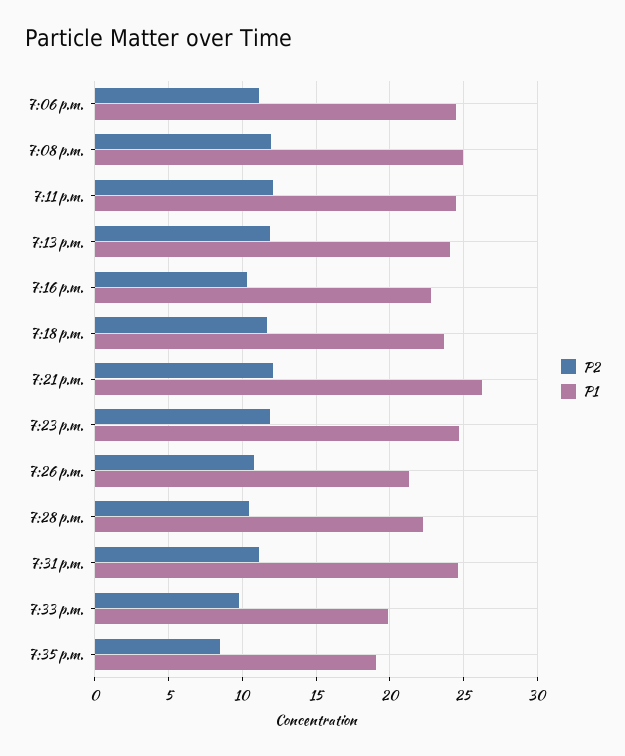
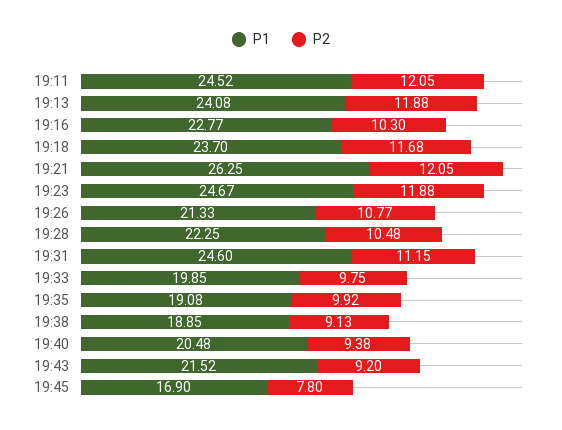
P2, 7:06 p.m.: 11 -> none
P1, 7:06 p.m.: 24.5 -> none
P2, 7:08 p.m.: 12 -> none
P1, 7:08 p.m.: 25 -> none
P2, 7:35 p.m.: 8.5 -> 9.92
P1, 19:38: none -> 18.85
P2, 19:38: none -> 9.13
P1, 19:40: none -> 20.48
P2, 19:40: none -> 9.38
P1, 19:43: none -> 21.52
P2, 19:43: none -> 9.2
P1, 19:45: none -> 16.9
P2, 19:45: none -> 7.8

